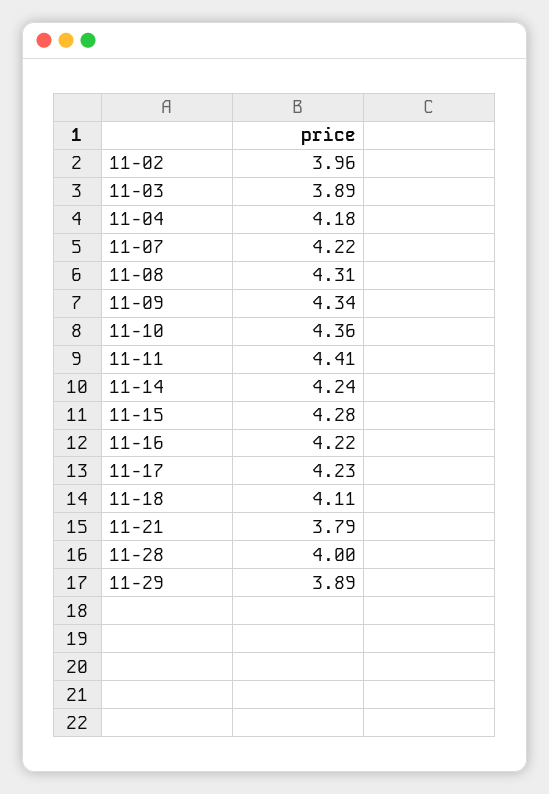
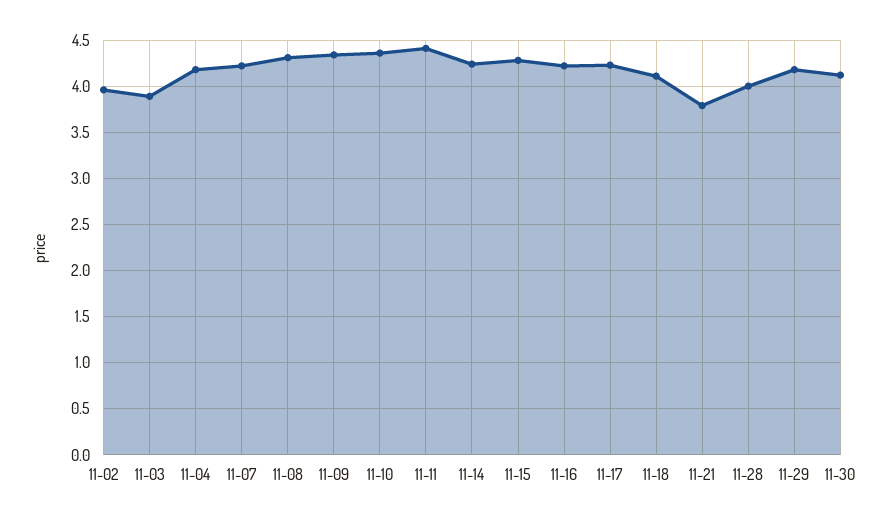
11-29: 3.89 -> 4.2
11-30: none -> 4.1

